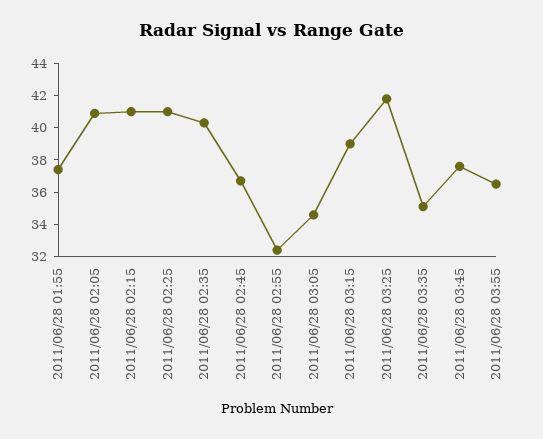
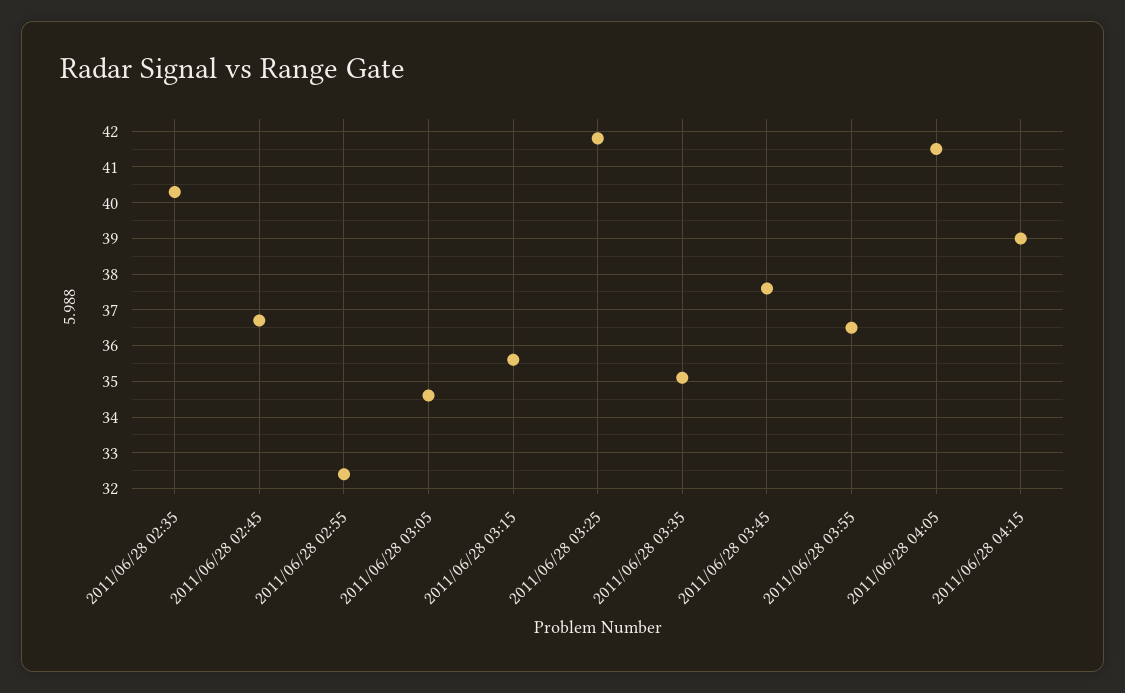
2011/06/28 01:55: 37.5 -> none
2011/06/28 02:05: 41 -> none
2011/06/28 02:15: 41 -> none
2011/06/28 02:25: 41 -> none
2011/06/28 03:15: 39 -> 35.5
2011/06/28 04:05: none -> 41.5
2011/06/28 04:15: none -> 39

